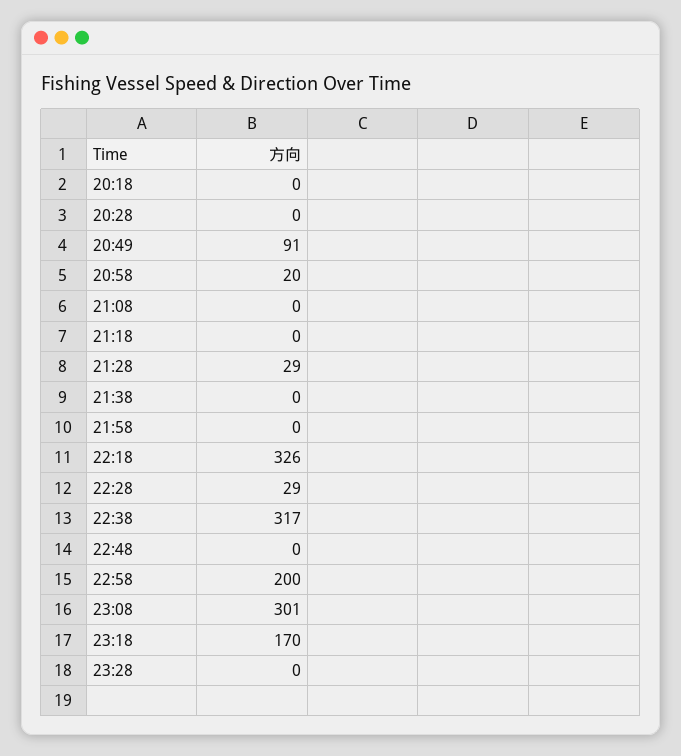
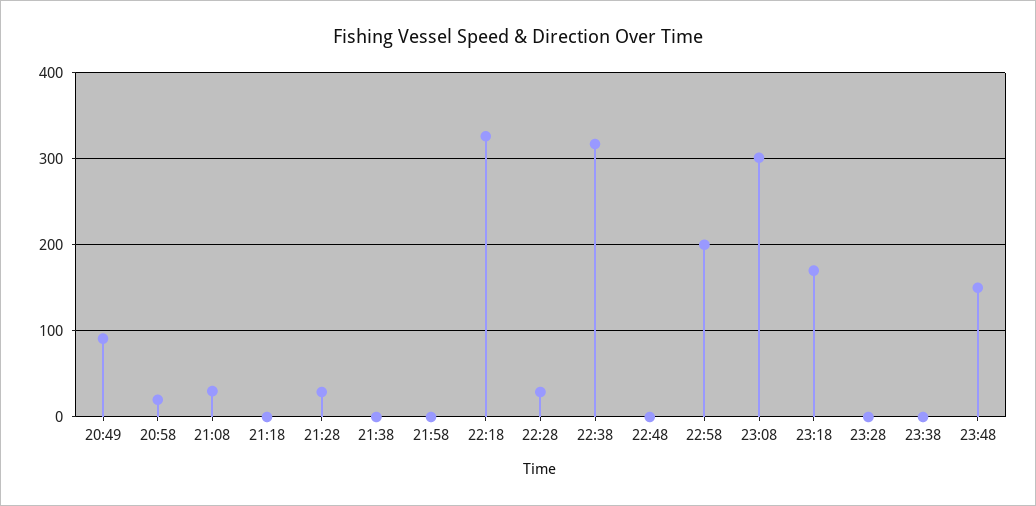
20:18: 0 -> none
20:28: 0 -> none
21:08: 0 -> 30
23:38: none -> 0
23:48: none -> 150

